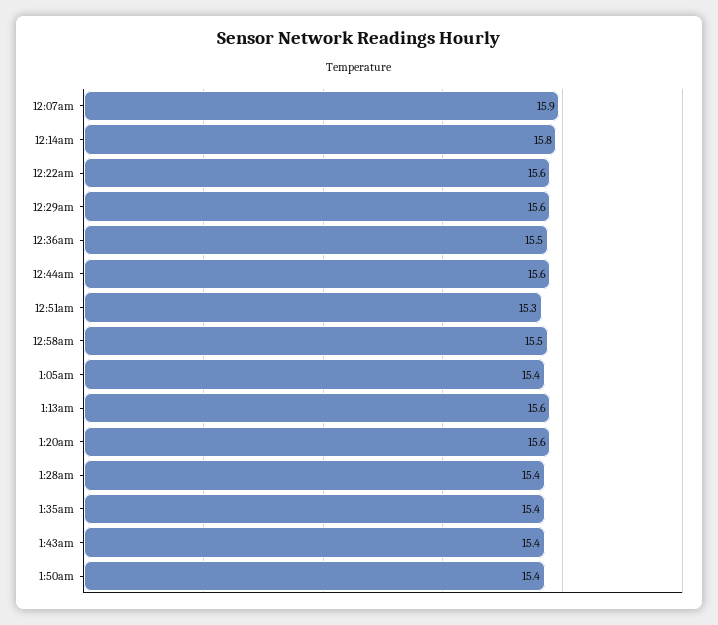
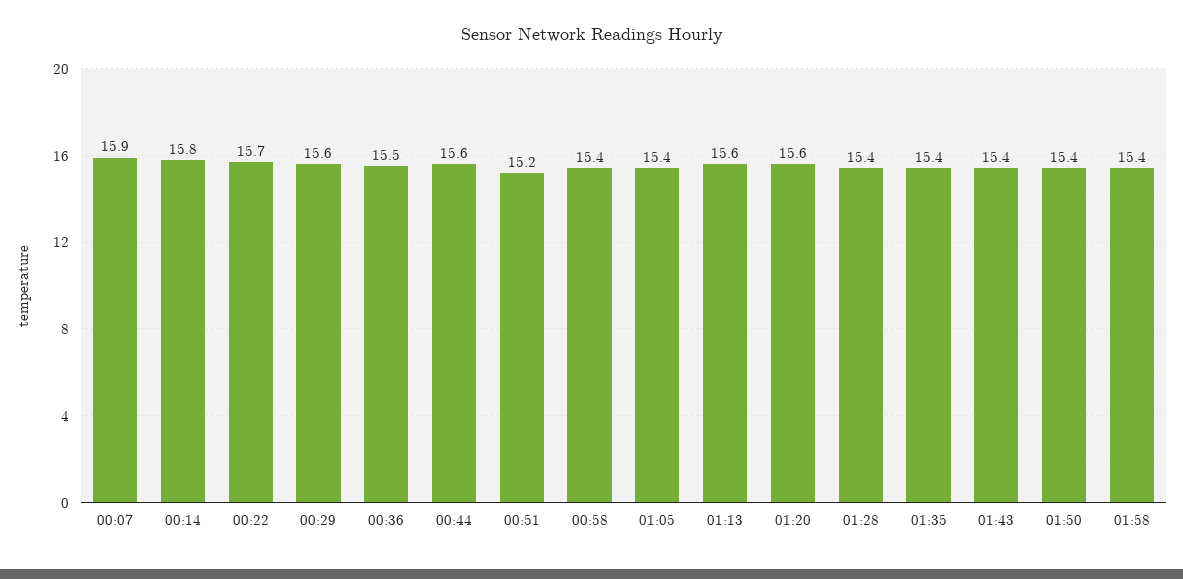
12:22am: 15.6 -> 15.7
12:51am: 15.3 -> 15.2
12:58am: 15.5 -> 15.4
01:58: none -> 15.4

